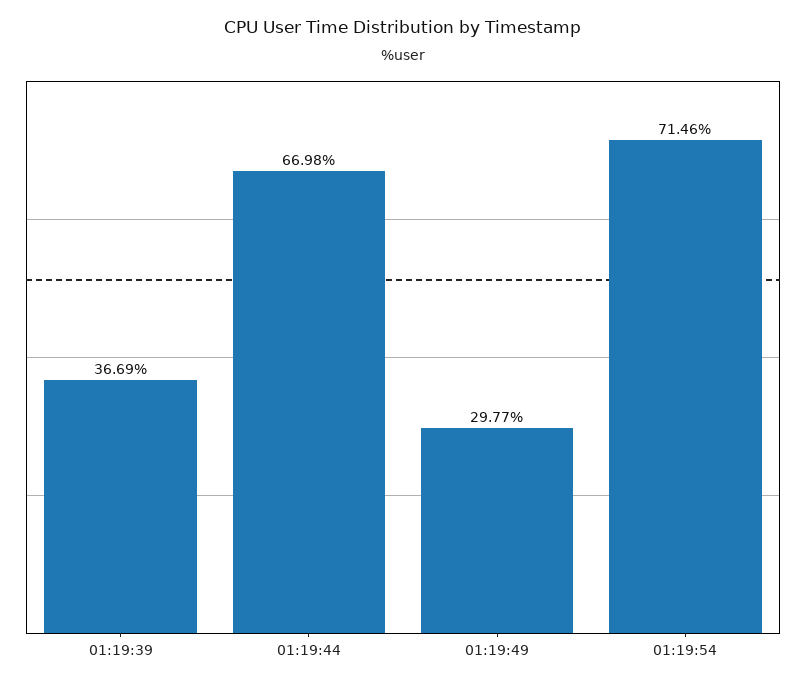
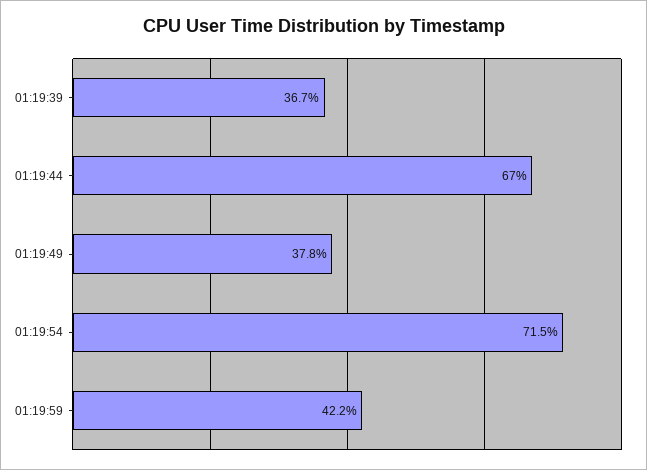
01:19:49: 29.77 -> 37.8
01:19:59: none -> 42.2

